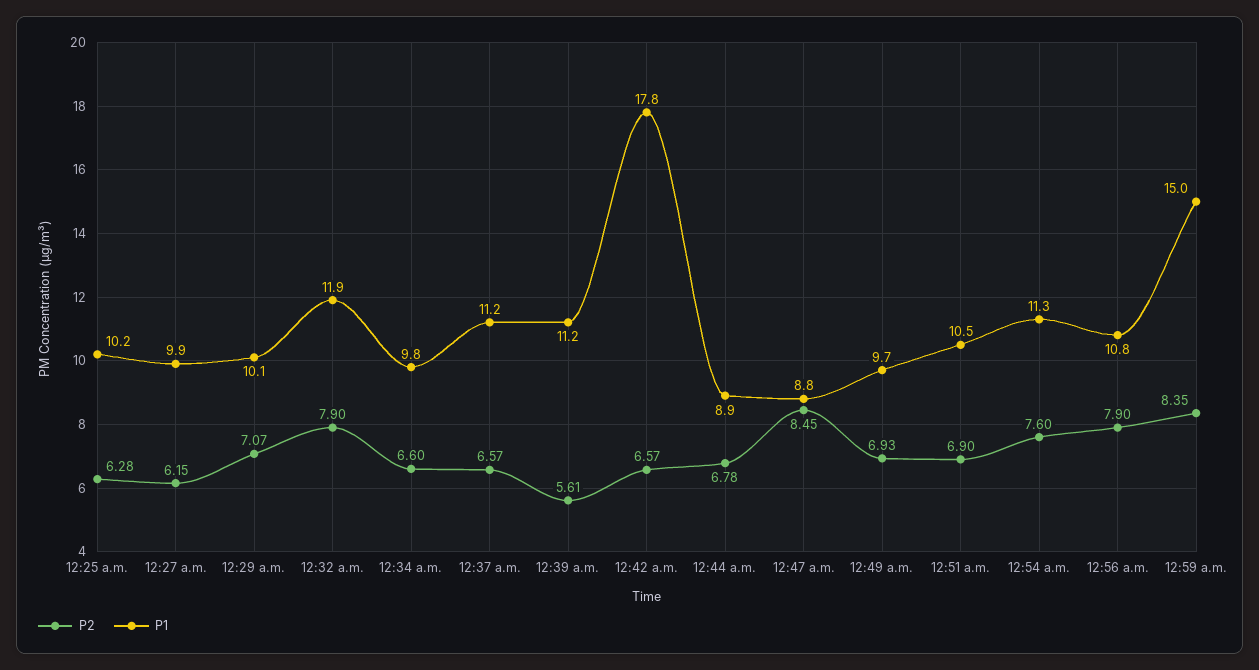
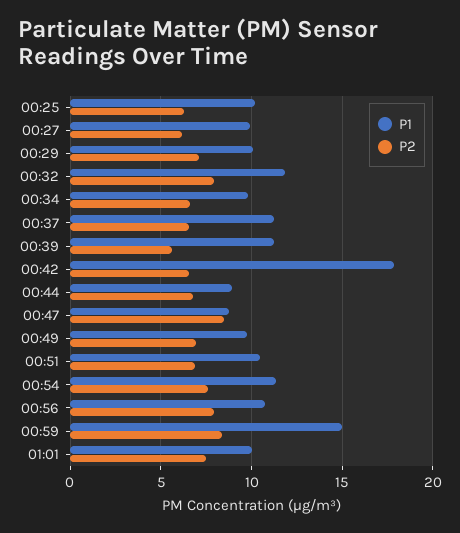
P1, 01:01: none -> 10
P2, 01:01: none -> 7.5

